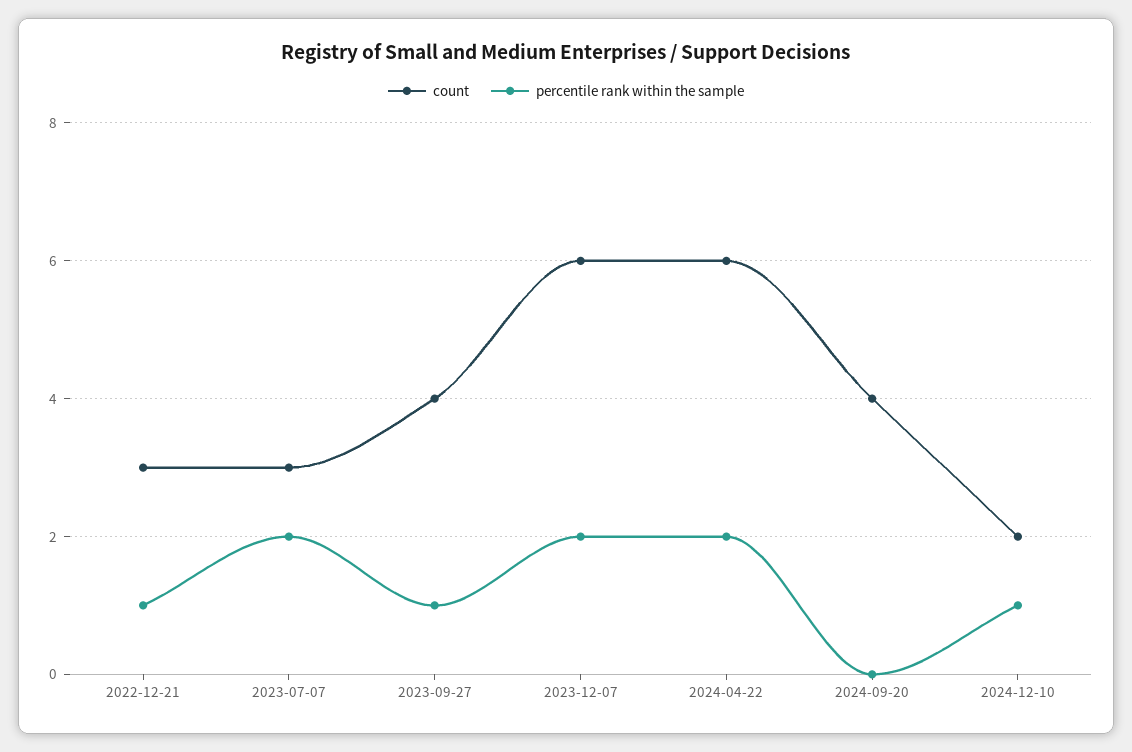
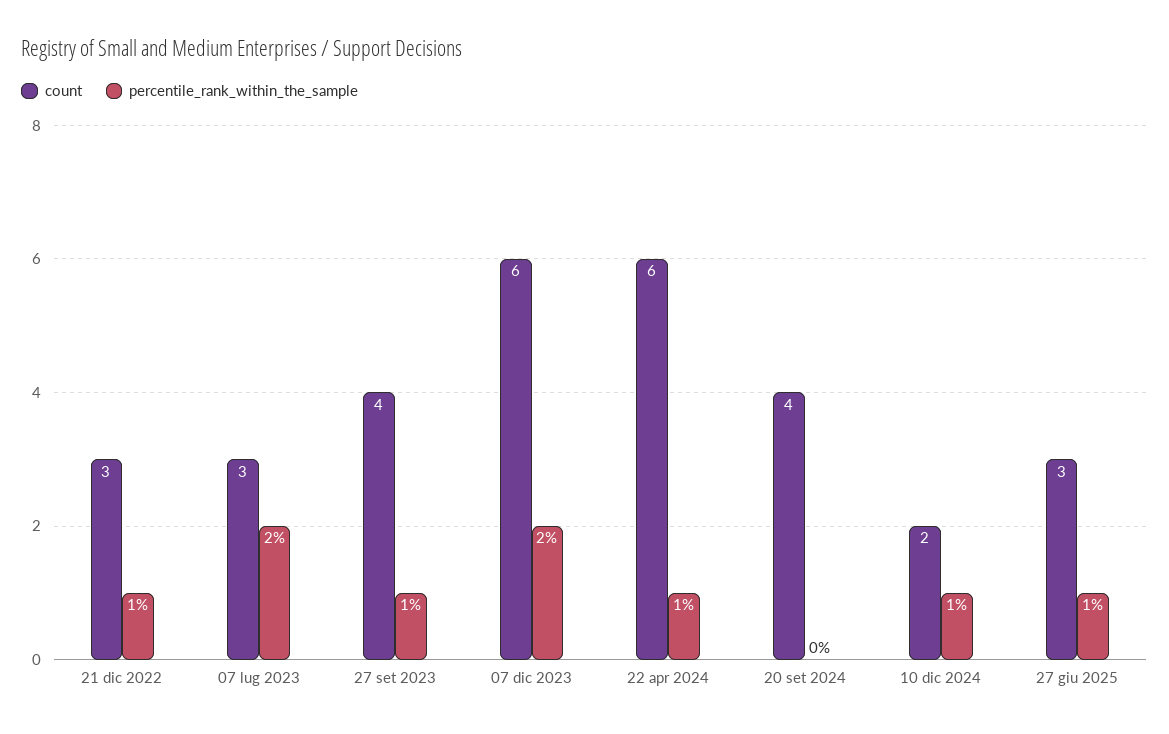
percentile rank within the sample, 2024-04-22: 2 -> 1
count, 27 giu 2025: none -> 3
percentile rank within the sample, 27 giu 2025: none -> 1

